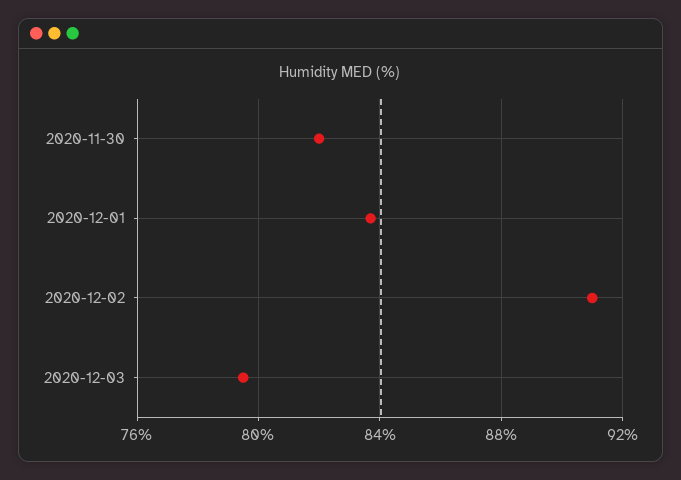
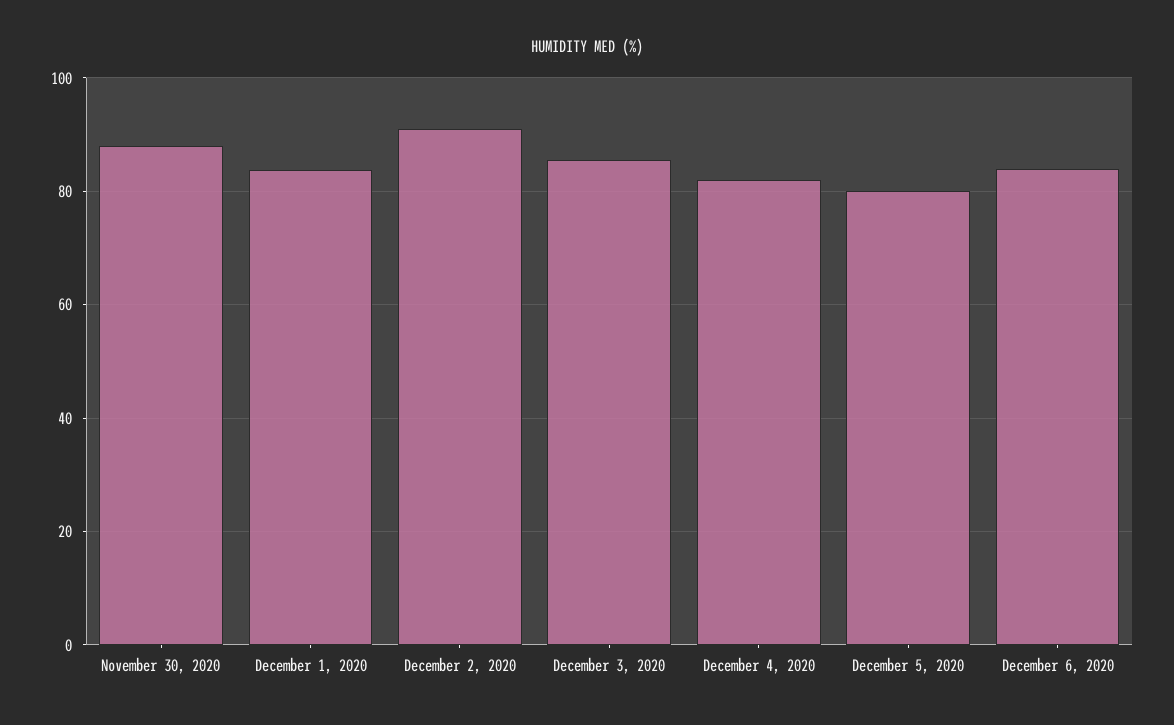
2020-11-30: 82 -> 88
2020-12-03: 79.5 -> 86
December 4, 2020: none -> 82
December 5, 2020: none -> 80
December 6, 2020: none -> 84

